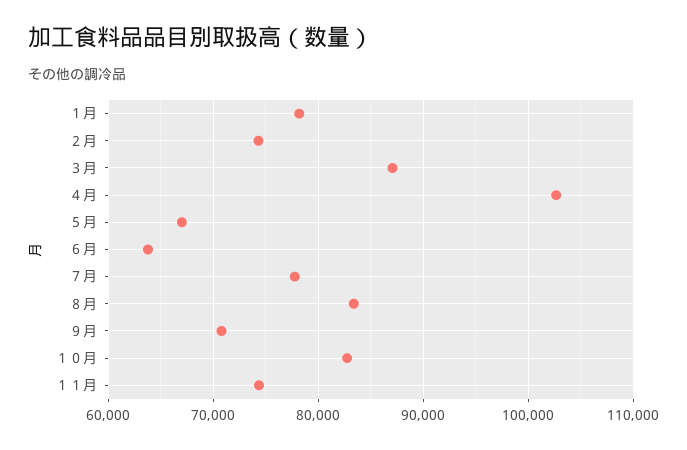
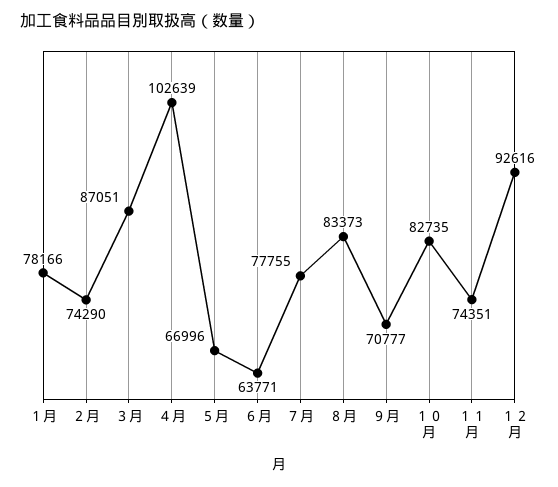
１２月: none -> 92616

